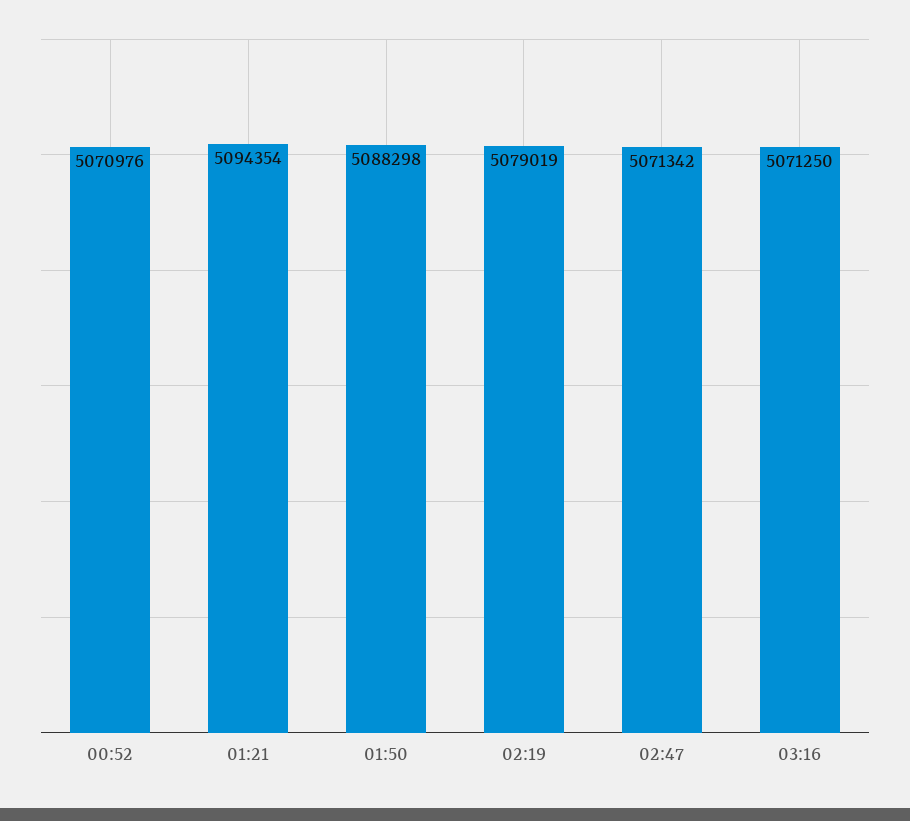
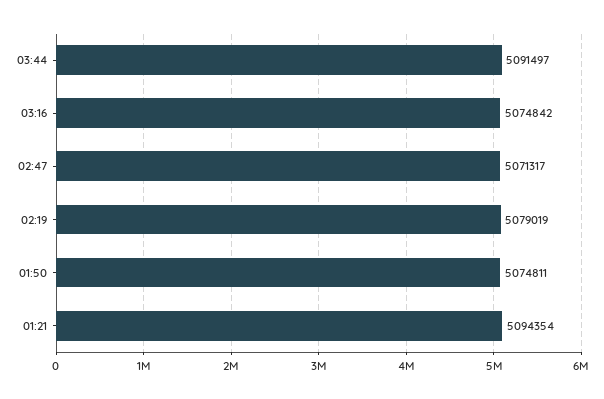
00:52: 5070976 -> none
01:50: 5088298 -> 5074811
02:47: 5071342 -> 5071317
03:16: 5071250 -> 5074842
03:44: none -> 5091497

